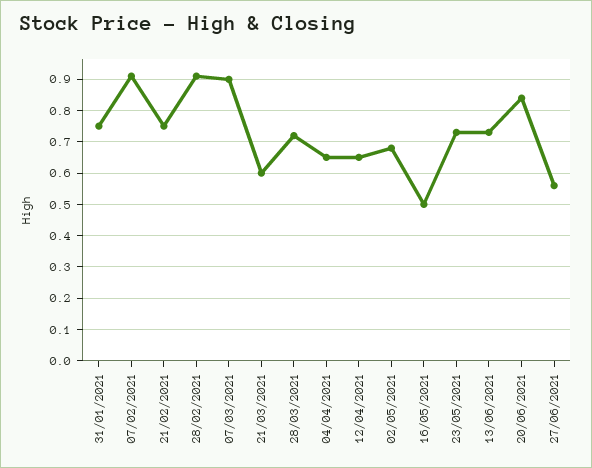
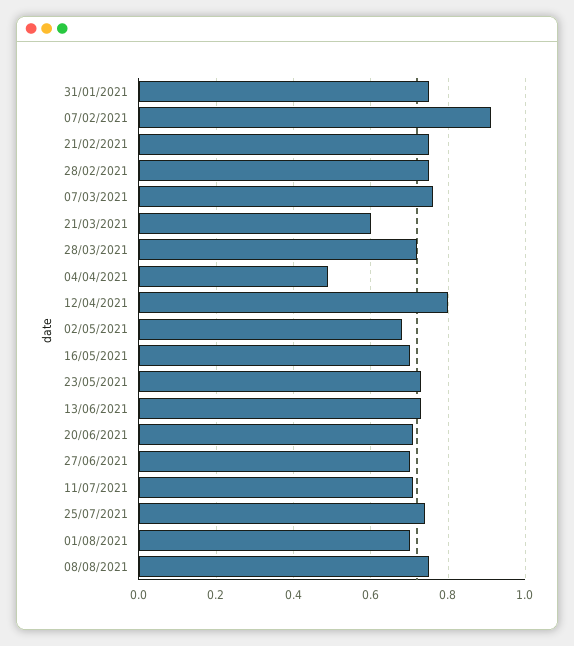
28/02/2021: 0.9 -> 0.75
07/03/2021: 0.9 -> 0.75
04/04/2021: 0.65 -> 0.5
12/04/2021: 0.65 -> 0.8
16/05/2021: 0.5 -> 0.7
20/06/2021: 0.85 -> 0.7
27/06/2021: 0.55 -> 0.7
11/07/2021: none -> 0.7
25/07/2021: none -> 0.75
01/08/2021: none -> 0.7
08/08/2021: none -> 0.75

